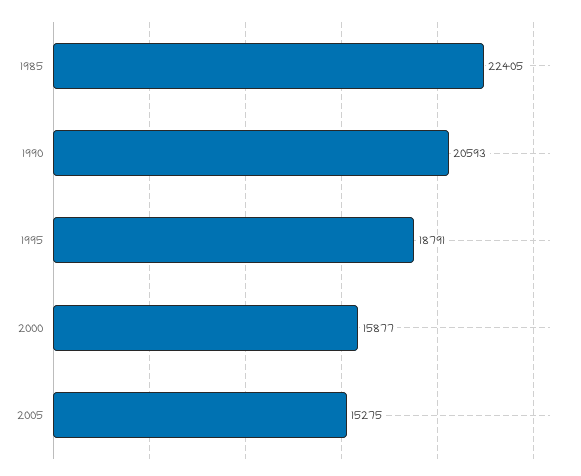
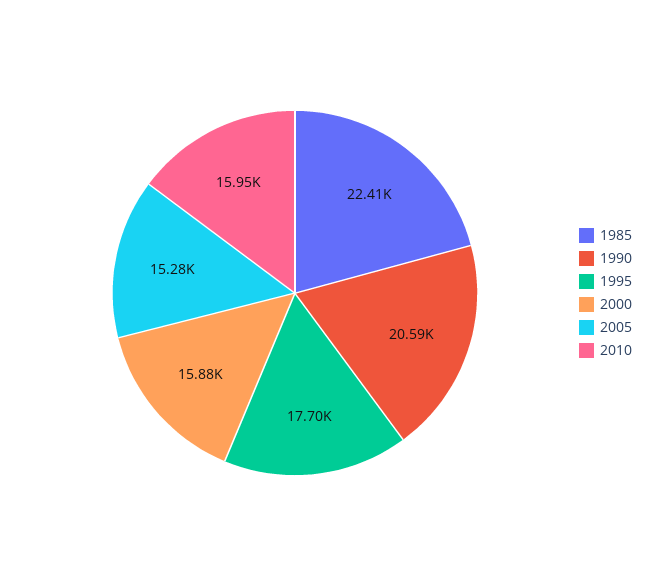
1995: 18791 -> 17700
2010: none -> 15950

